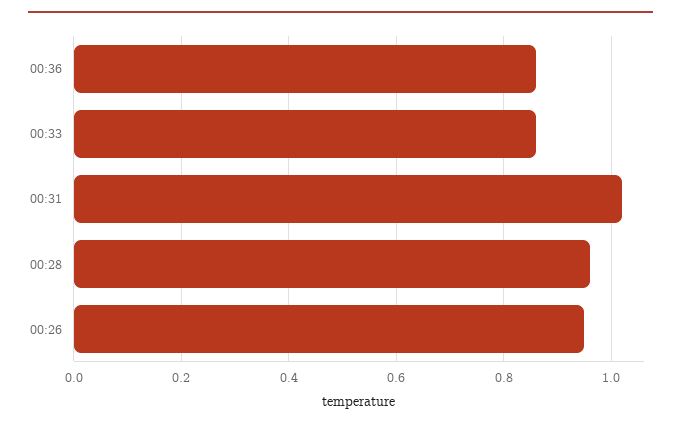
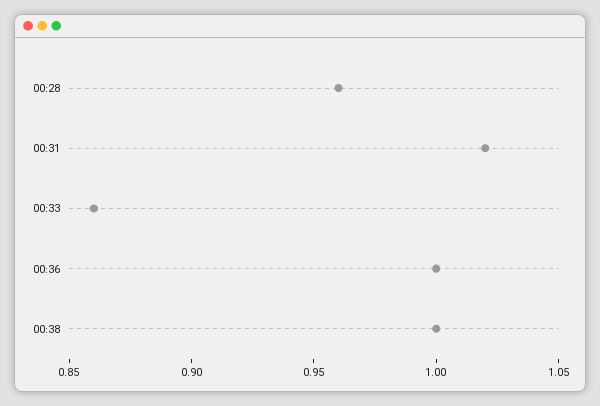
00:36: 0.85 -> 1
00:26: 0.95 -> none
00:38: none -> 1

